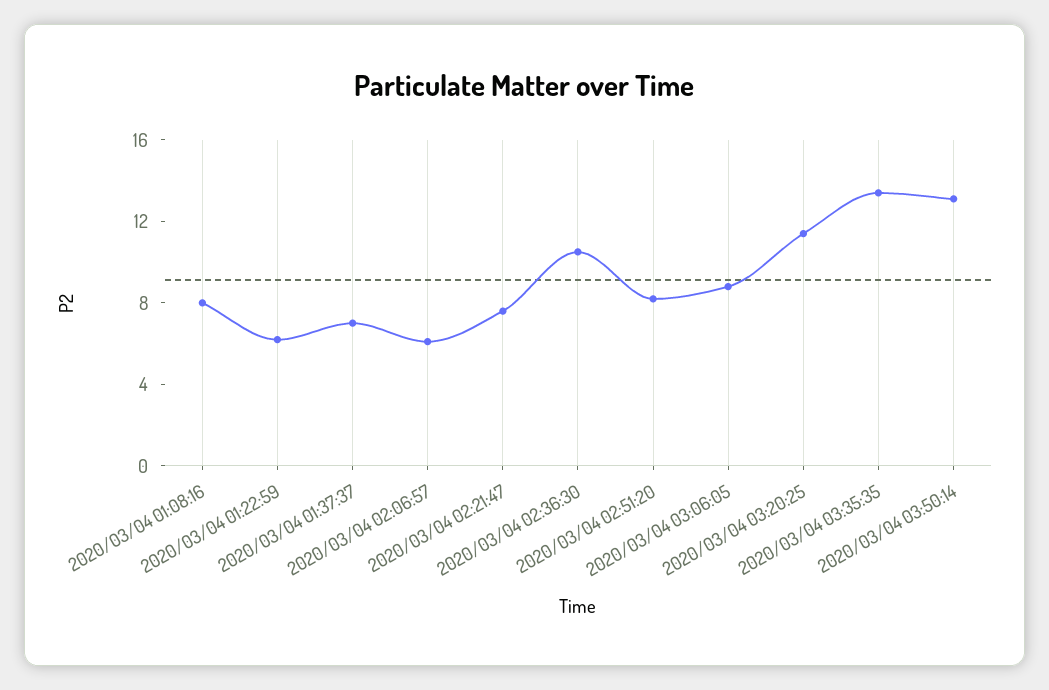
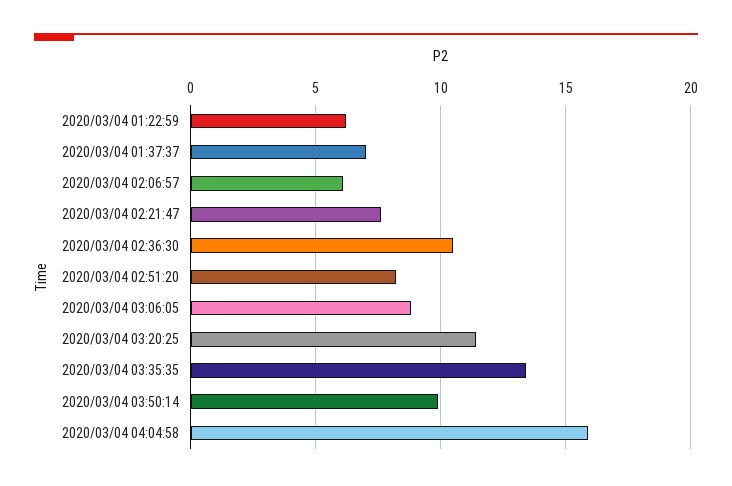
2020/03/04 01:08:16: 8 -> none
2020/03/04 03:50:14: 13 -> 10
2020/03/04 04:04:58: none -> 16

